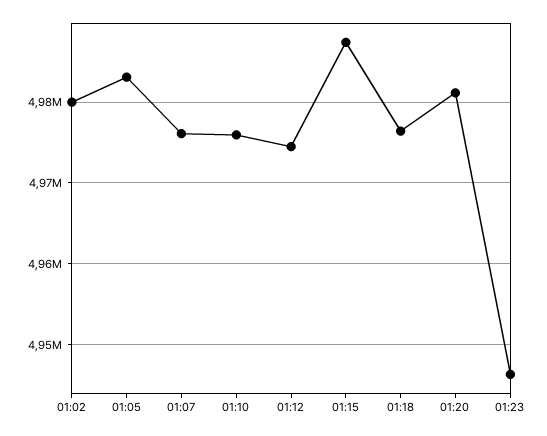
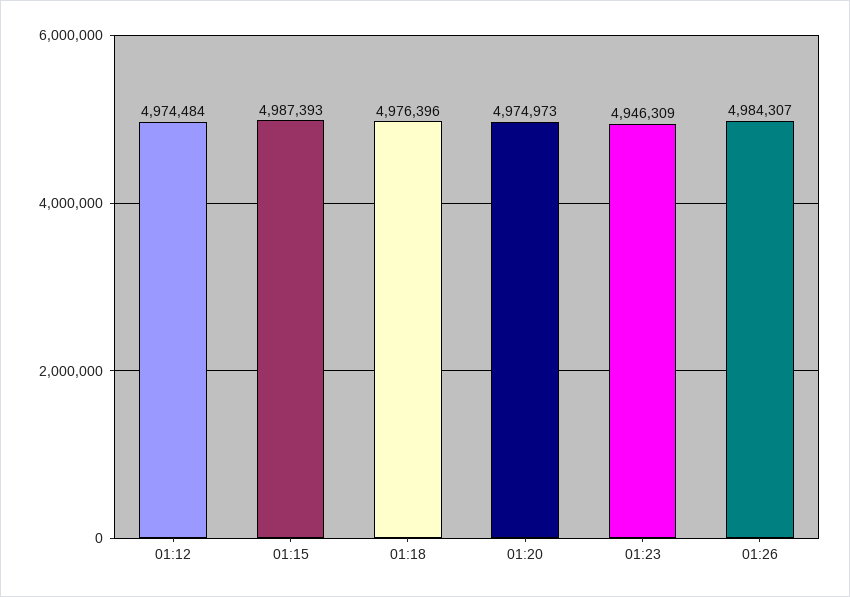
01:02: 4980000 -> none
01:05: 4983000 -> none
01:07: 4976000 -> none
01:10: 4976000 -> none
01:20: 4981000 -> 4974973
01:26: none -> 4984307

